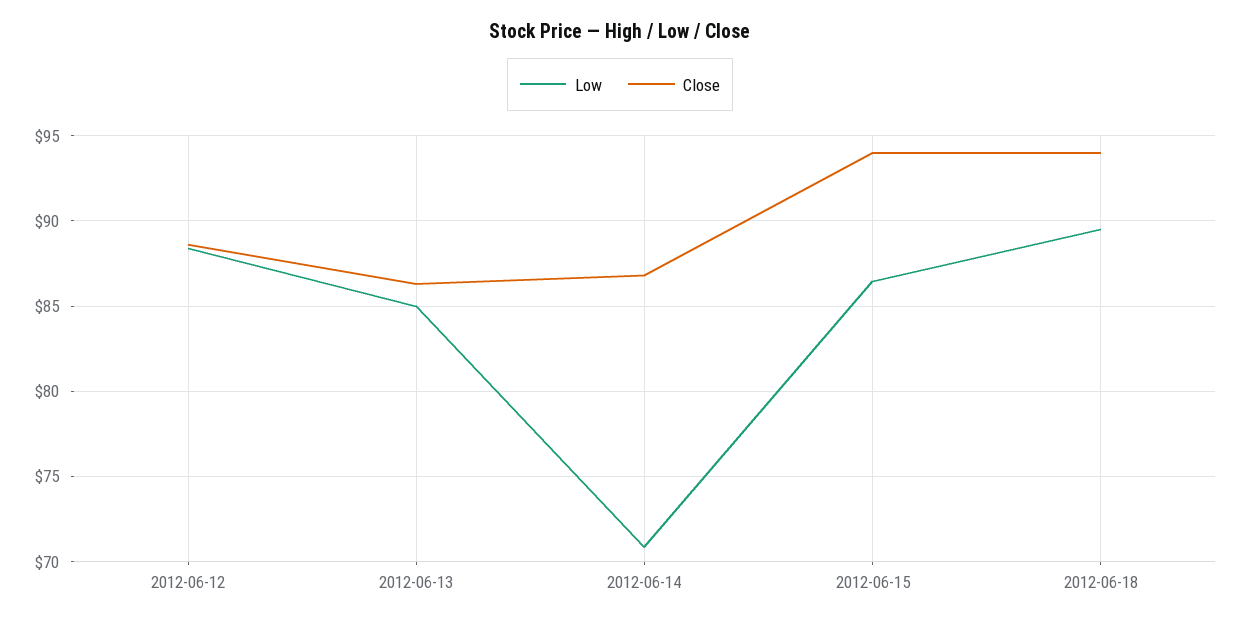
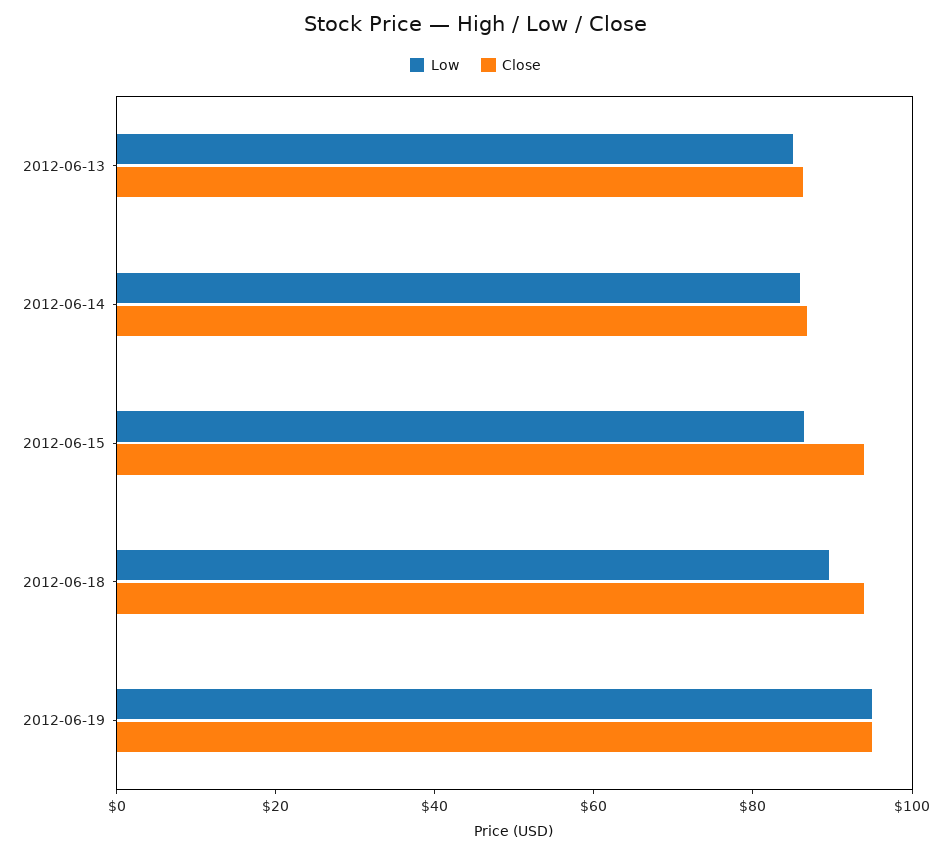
Low, 2012-06-12: 88.5 -> none
Close, 2012-06-12: 88.5 -> none
Low, 2012-06-14: 71 -> 85
Low, 2012-06-19: none -> 95
Close, 2012-06-19: none -> 95

